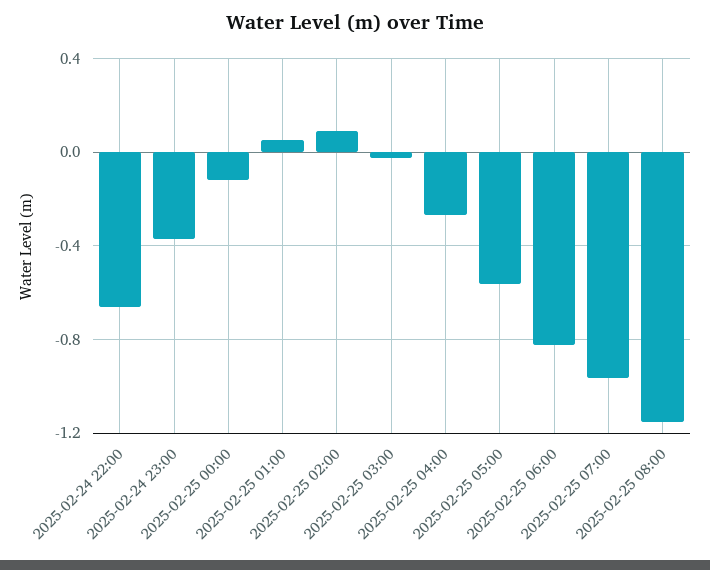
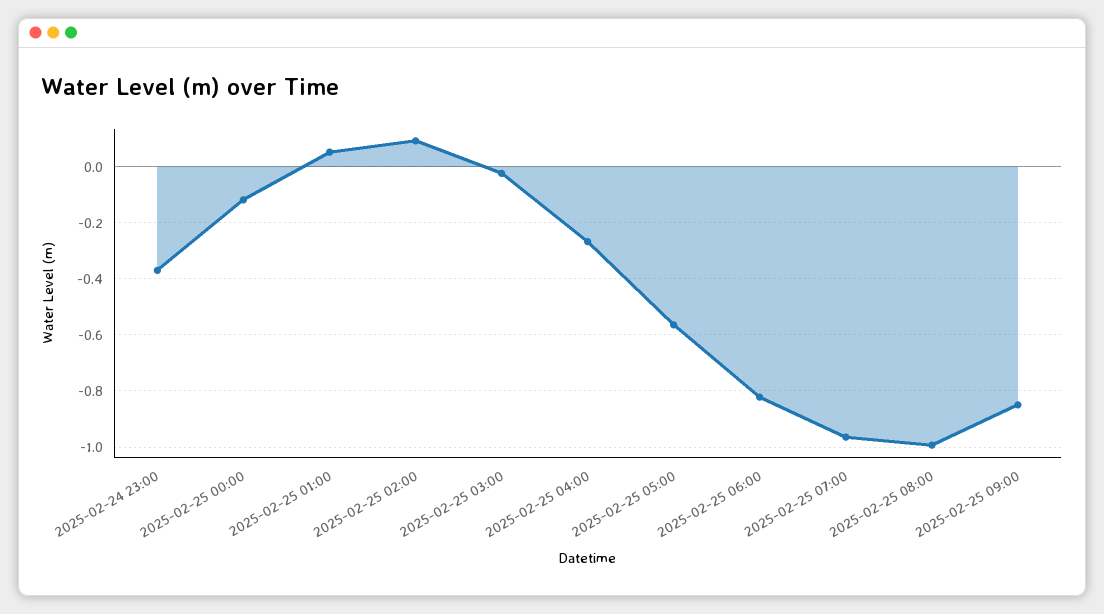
2025-02-24 22:00: -0.65 -> none
2025-02-25 08:00: -1.15 -> -1
2025-02-25 09:00: none -> -0.85

